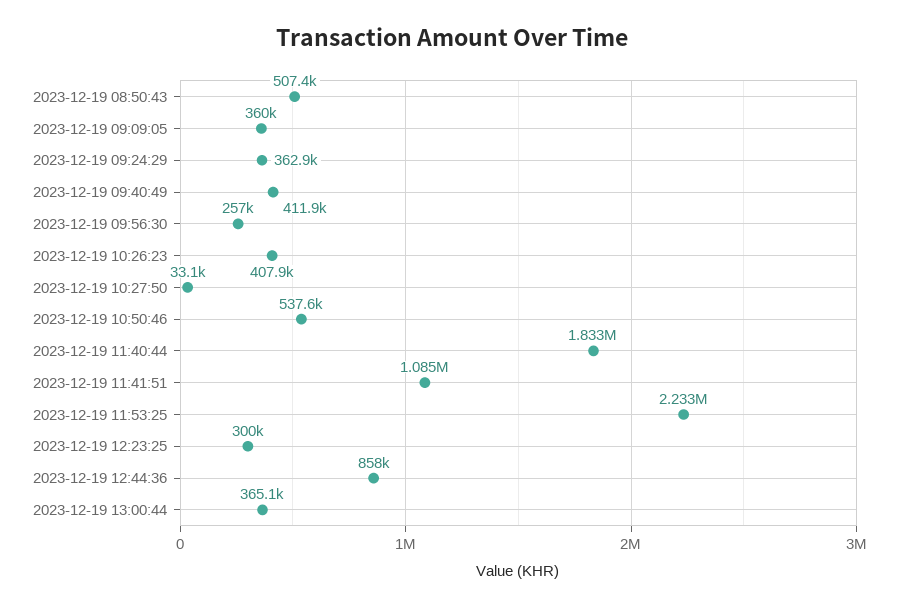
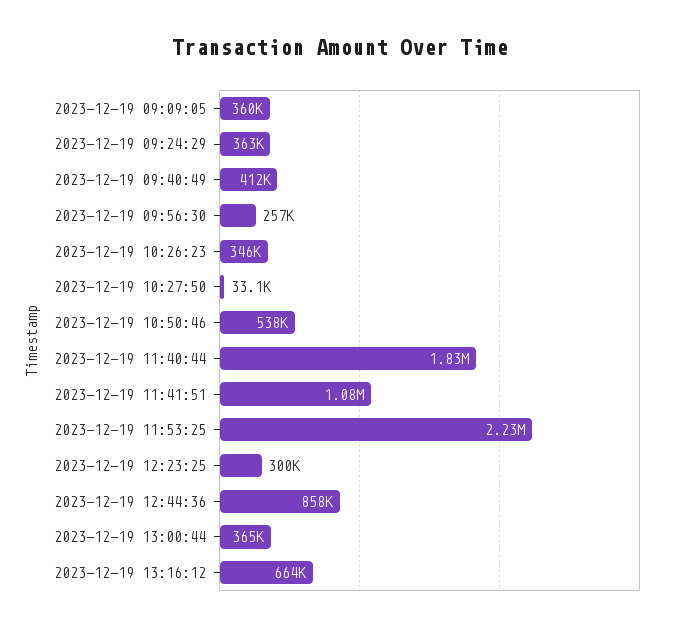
2023-12-19 08:50:43: 507400 -> none
2023-12-19 10:26:23: 407900 -> 346000
2023-12-19 13:16:12: none -> 664000

